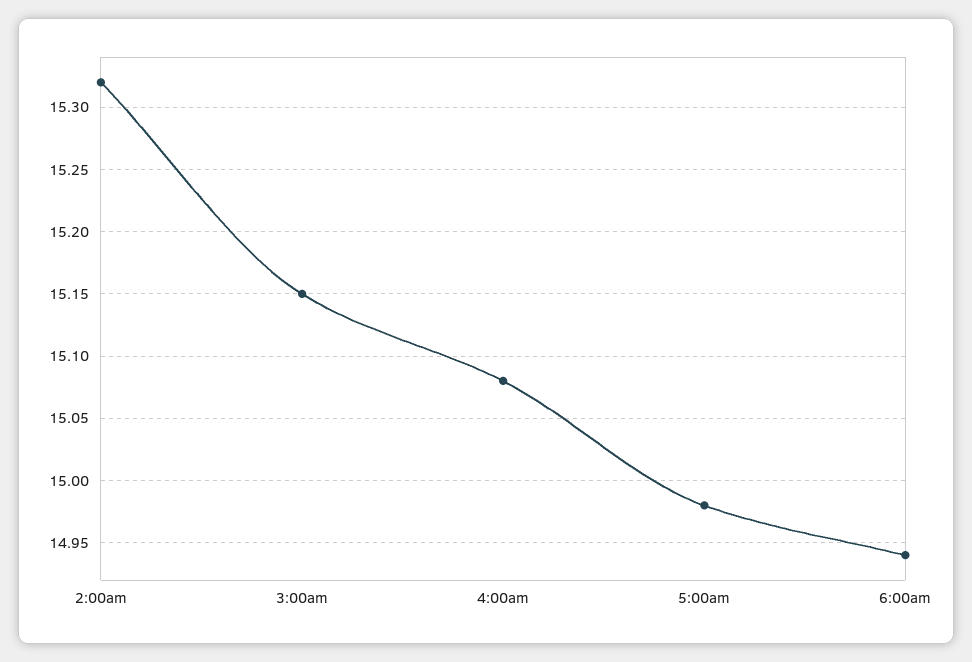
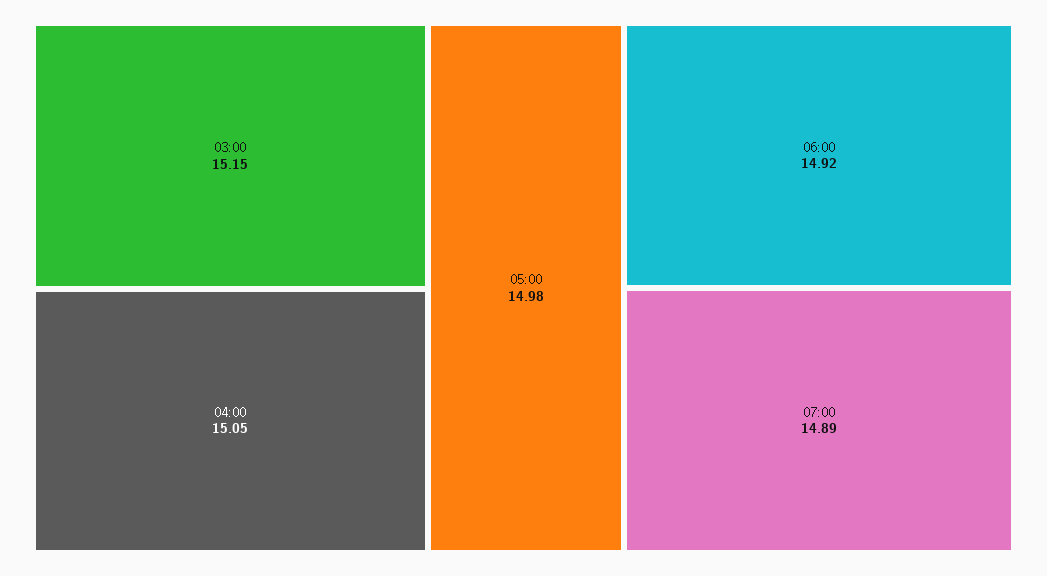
2:00am: 15.32 -> none
4:00am: 15.08 -> 15.05
6:00am: 14.94 -> 14.92
07:00: none -> 14.89

